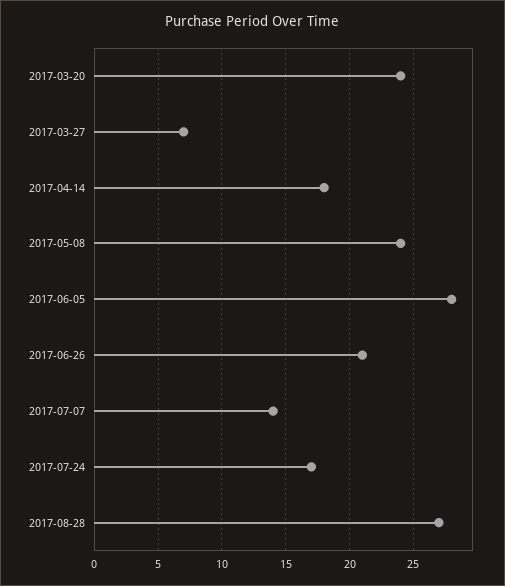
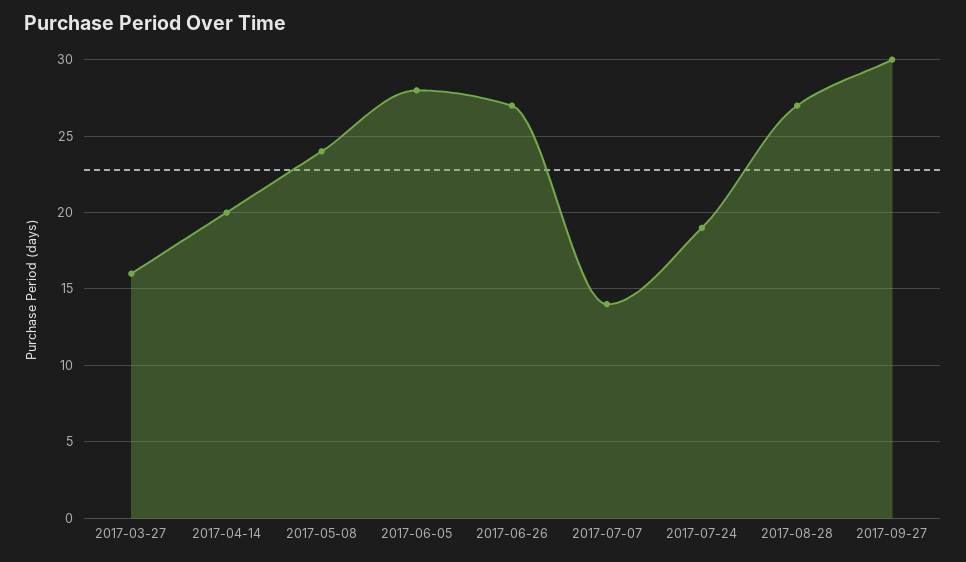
2017-03-20: 24 -> none
2017-03-27: 7 -> 16
2017-04-14: 18 -> 20
2017-06-26: 21 -> 27
2017-07-24: 17 -> 19
2017-09-27: none -> 30

